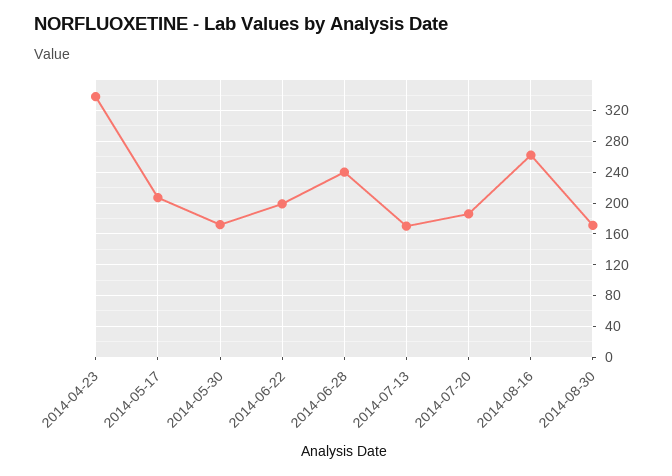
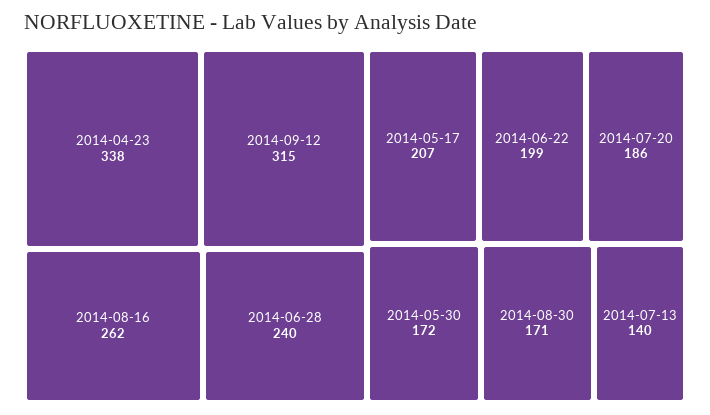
2014-07-13: 170 -> 140
2014-09-12: none -> 315

